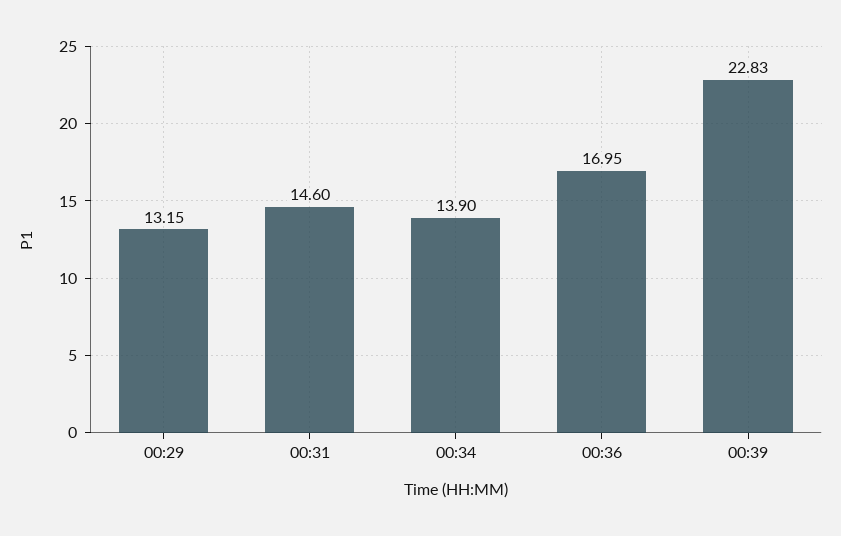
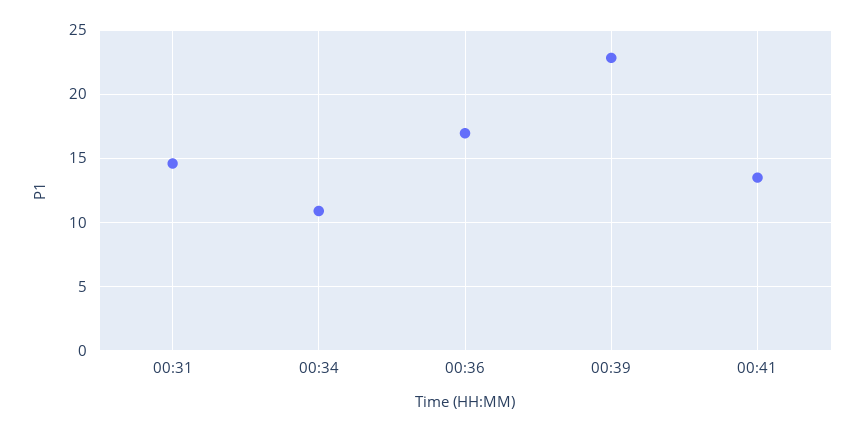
00:29: 13.15 -> none
00:34: 13.9 -> 11
00:41: none -> 13.5

